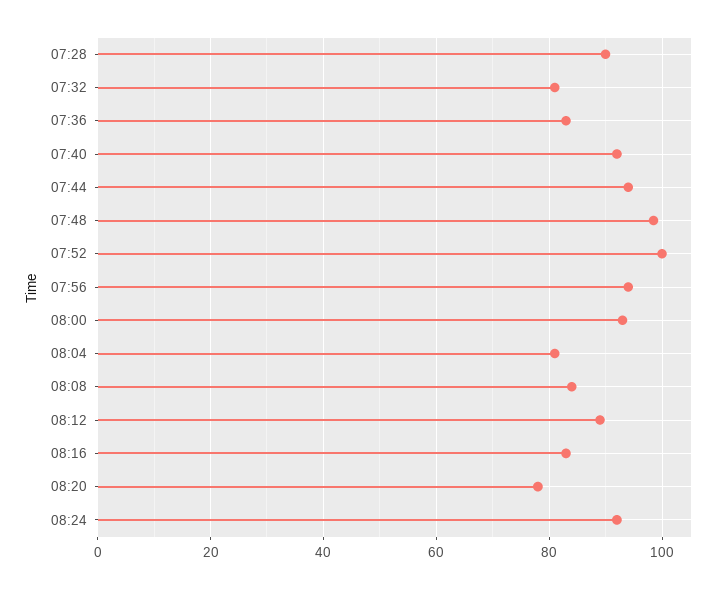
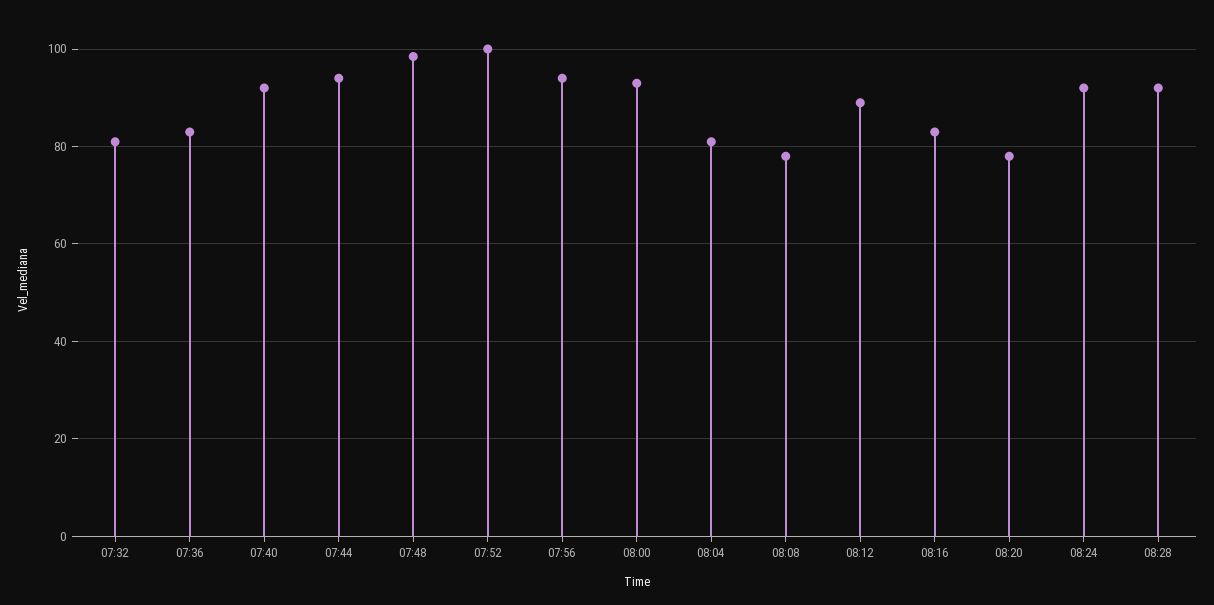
07:28: 90 -> none
08:08: 84 -> 78
08:28: none -> 92

